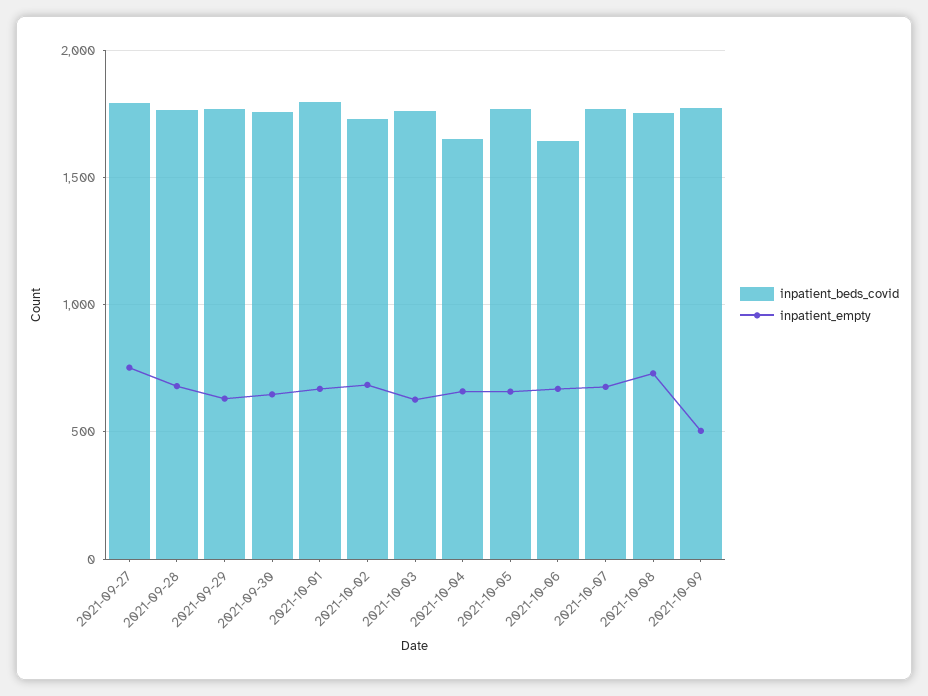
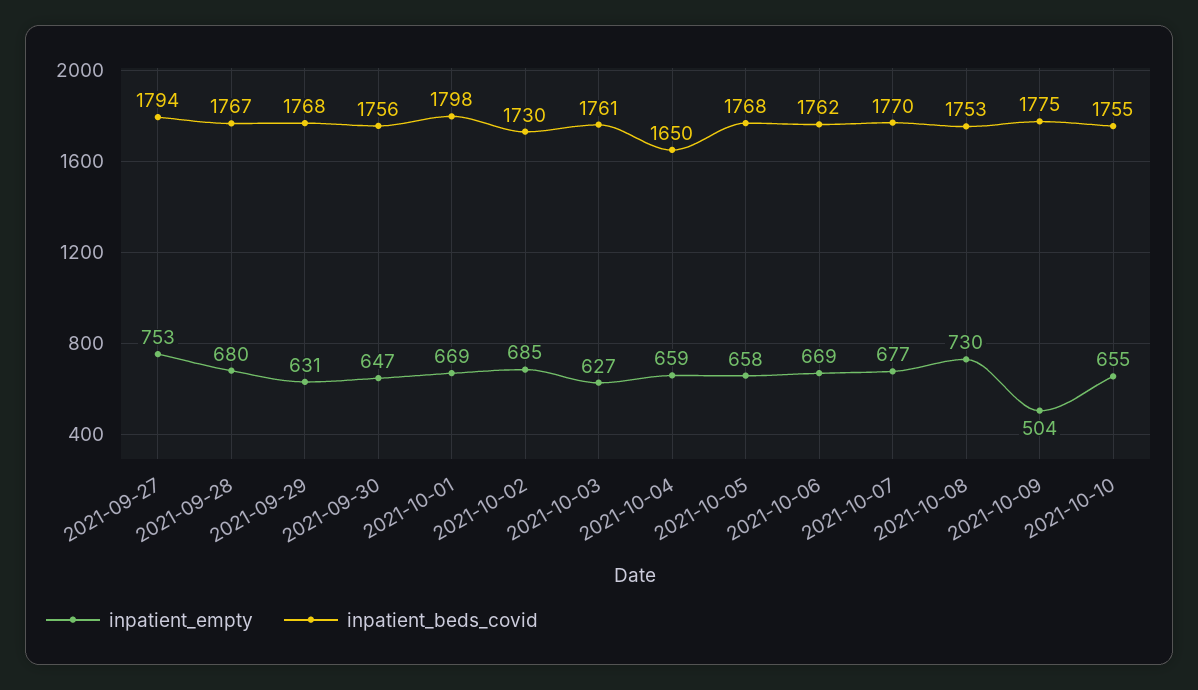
inpatient_beds_covid, 2021-10-06: 1650 -> 1762
inpatient_empty, 2021-10-10: none -> 655
inpatient_beds_covid, 2021-10-10: none -> 1755

